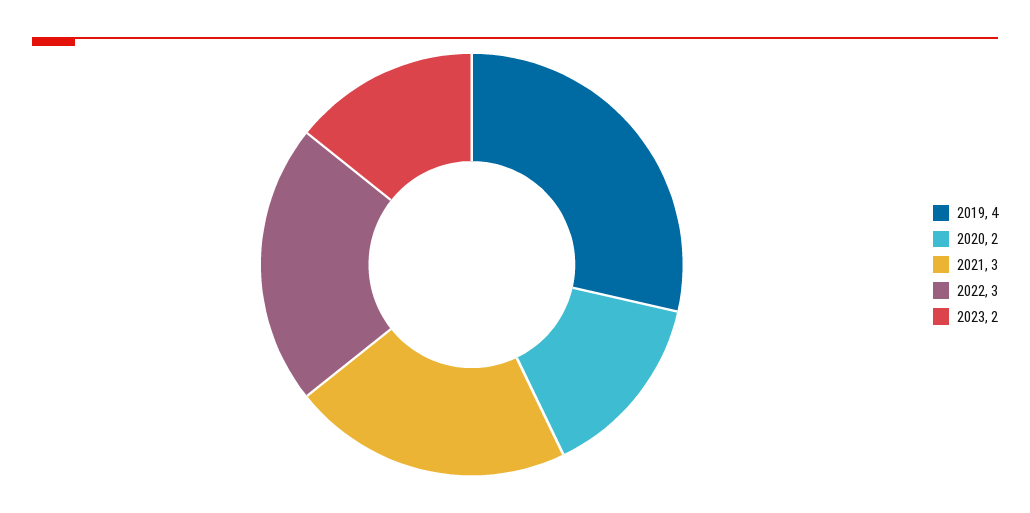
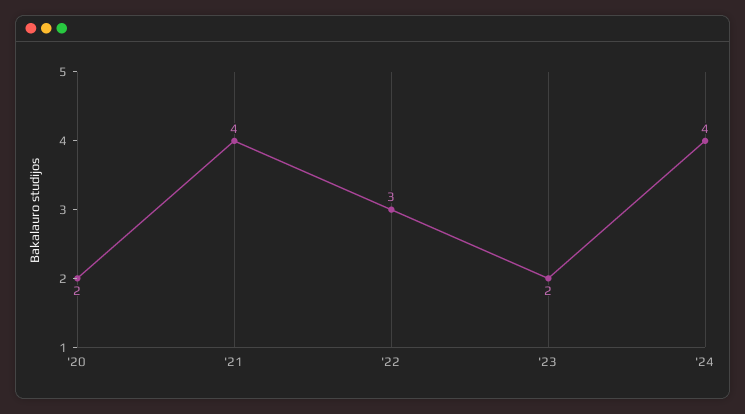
2019: 4 -> none
2021: 3 -> 4
'24: none -> 4

